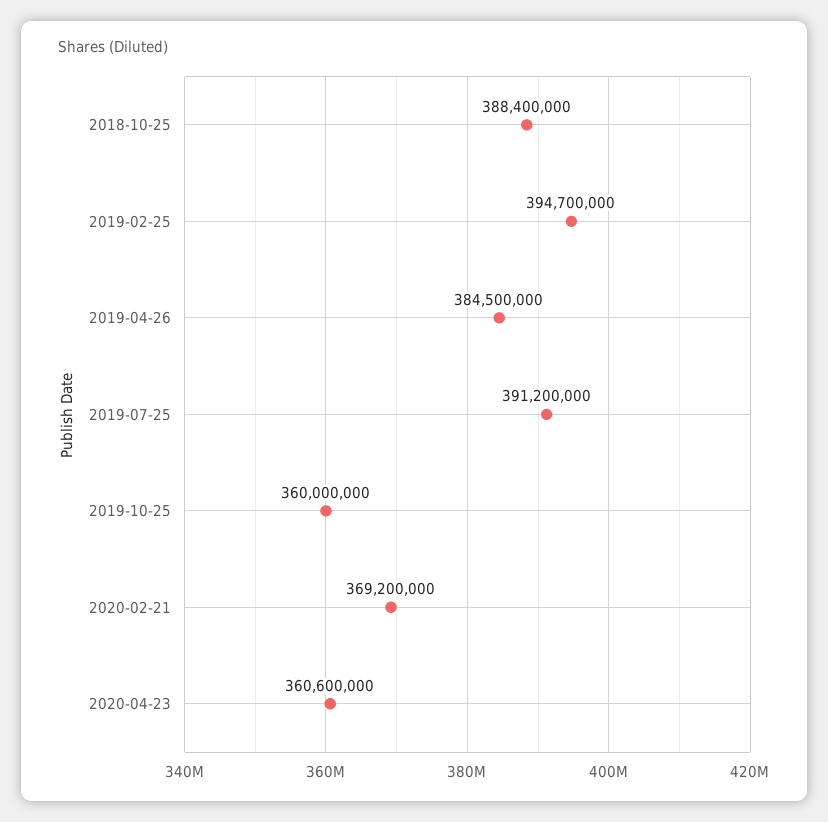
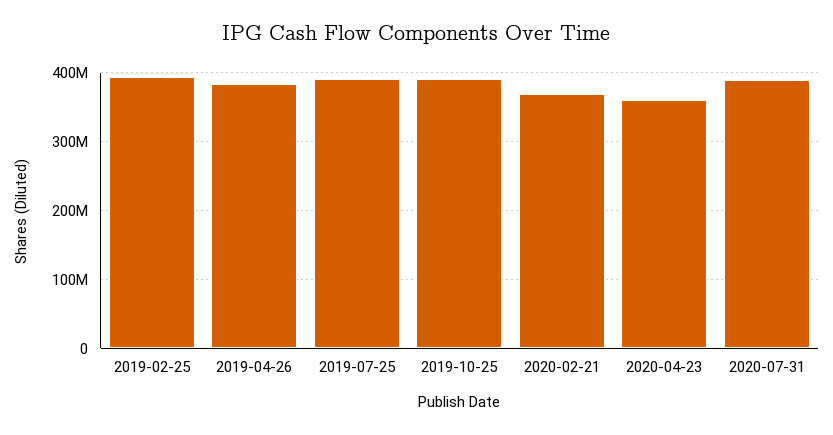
2018-10-25: 388400000 -> none
2019-10-25: 360000000 -> 390000000
2020-07-31: none -> 390000000

